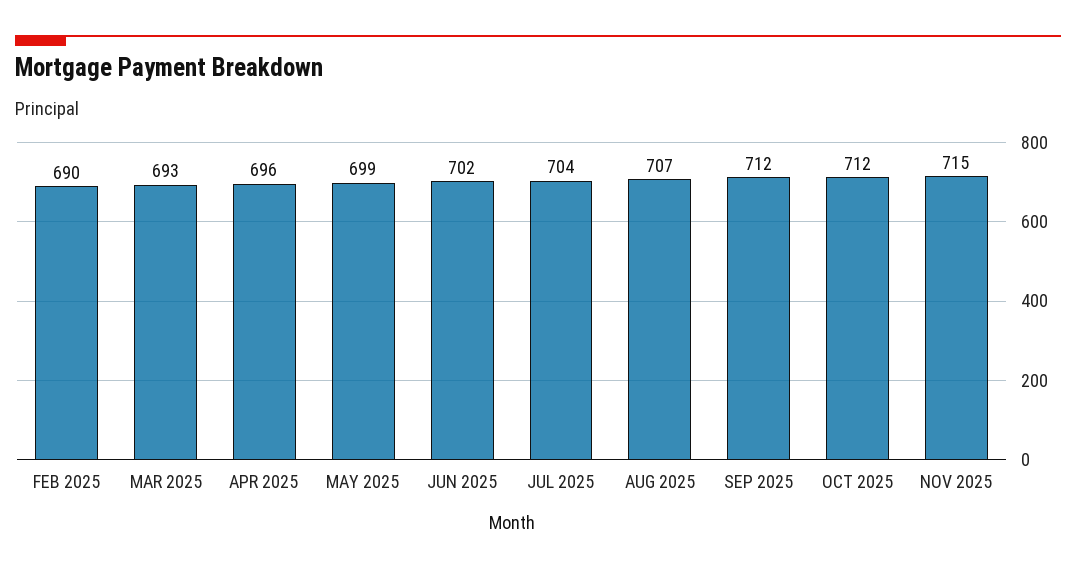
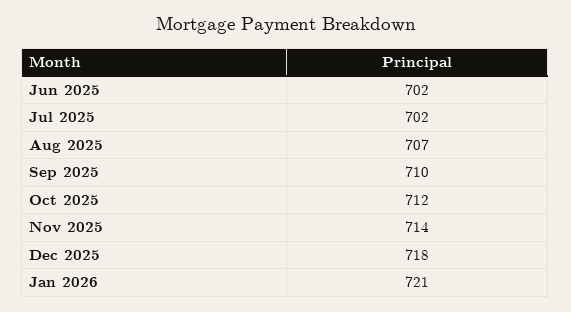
FEB 2025: 690 -> none
MAR 2025: 693 -> none
APR 2025: 696 -> none
MAY 2025: 699 -> none
JUL 2025: 704 -> 702
SEP 2025: 712 -> 710
NOV 2025: 715 -> 714
Dec 2025: none -> 718
Jan 2026: none -> 721

